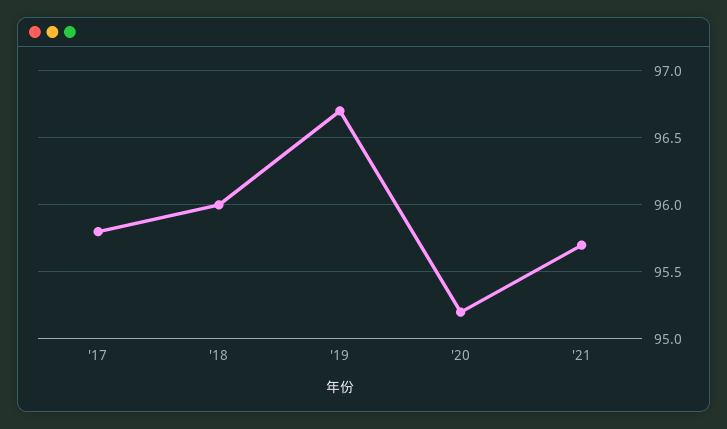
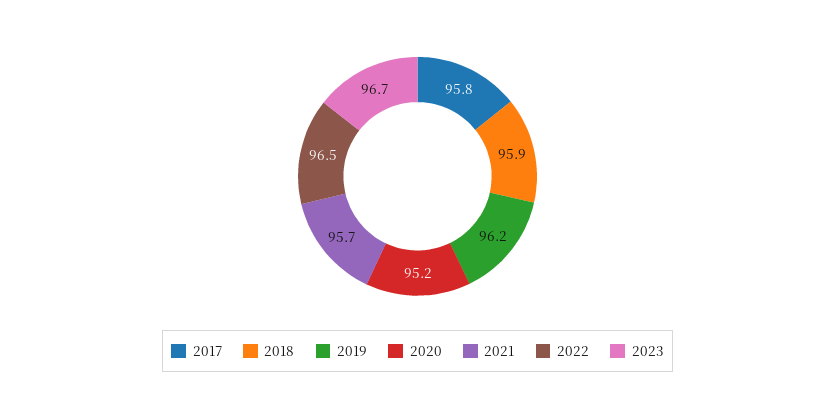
'18: 96 -> 95.9
'19: 96.7 -> 96.2
2022: none -> 96.5
2023: none -> 96.7

